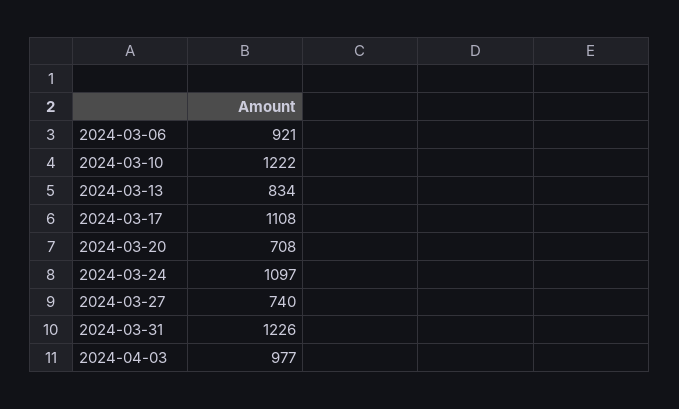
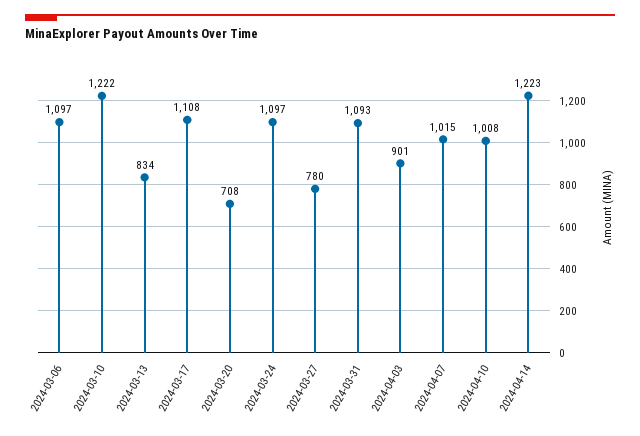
2024-03-06: 921 -> 1097
2024-03-27: 740 -> 780
2024-03-31: 1226 -> 1093
2024-04-03: 977 -> 901
2024-04-07: none -> 1015
2024-04-10: none -> 1008
2024-04-14: none -> 1223

